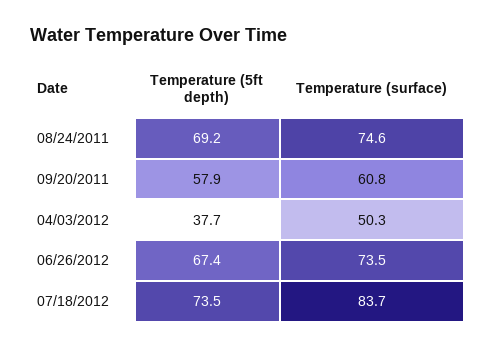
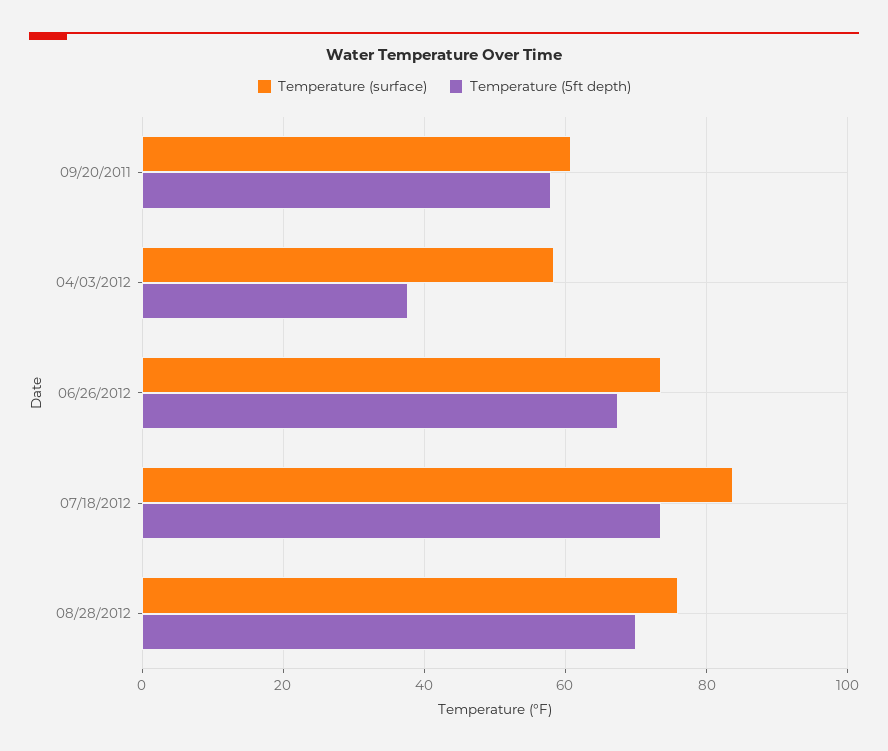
Temperature (5ft depth), 08/24/2011: 69.2 -> none
Temperature (surface), 08/24/2011: 74.6 -> none
Temperature (surface), 04/03/2012: 50.3 -> 58
Temperature (surface), 08/28/2012: none -> 76
Temperature (5ft depth), 08/28/2012: none -> 70

